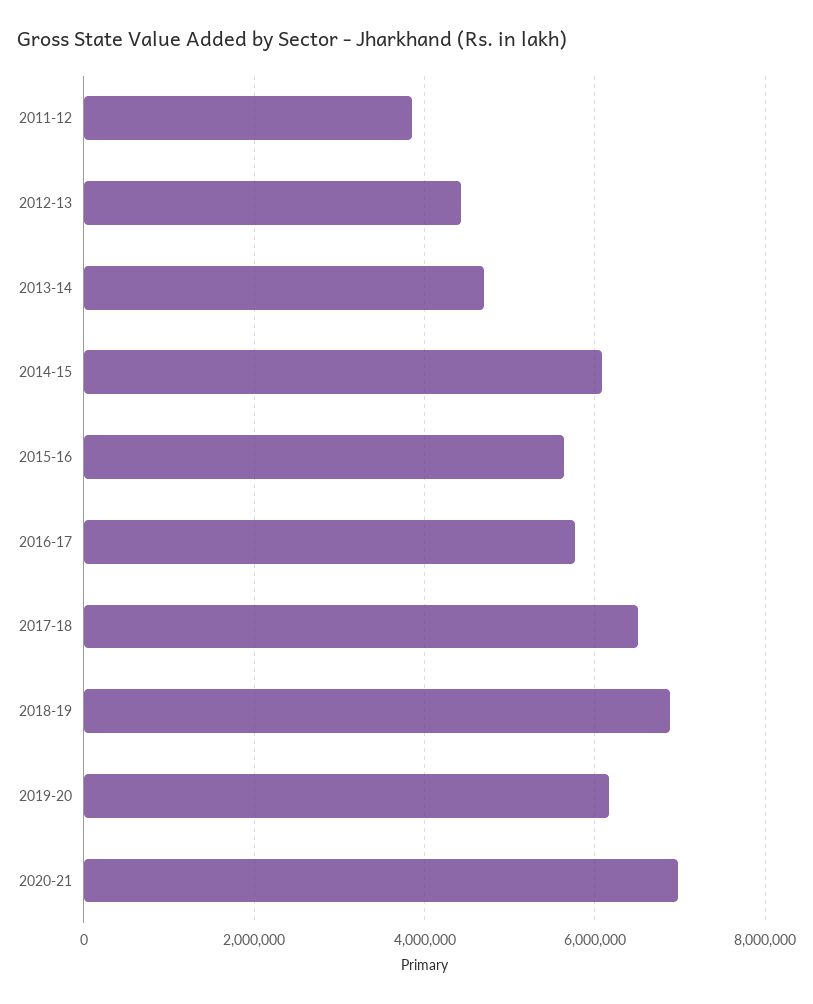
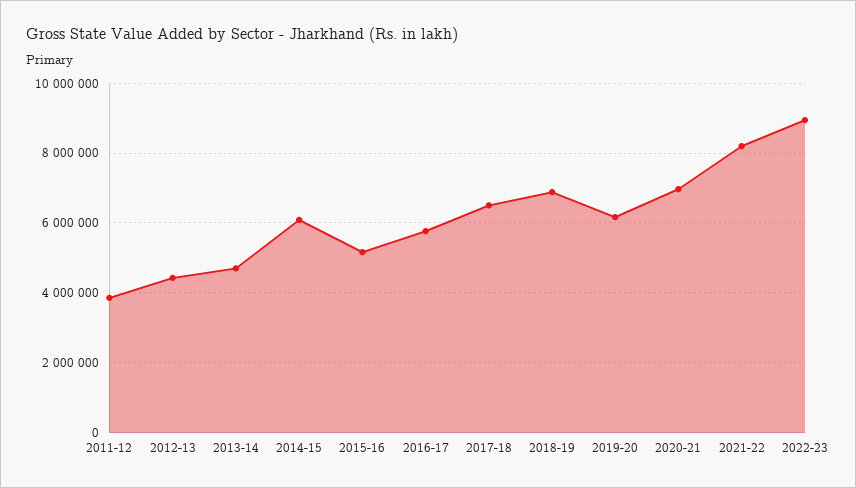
2015-16: 5600000 -> 5200000
2021-22: none -> 8200000
2022-23: none -> 9000000

